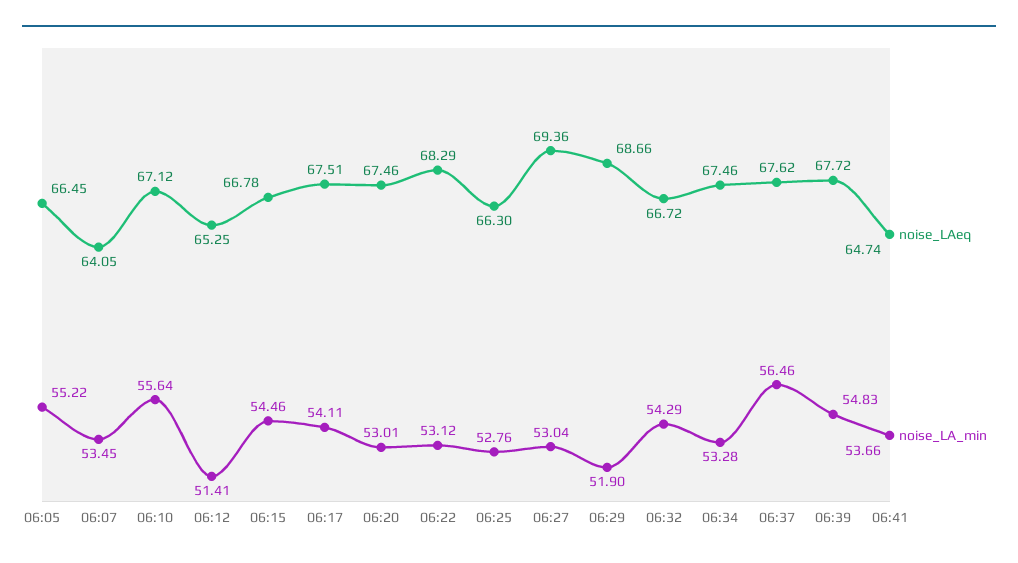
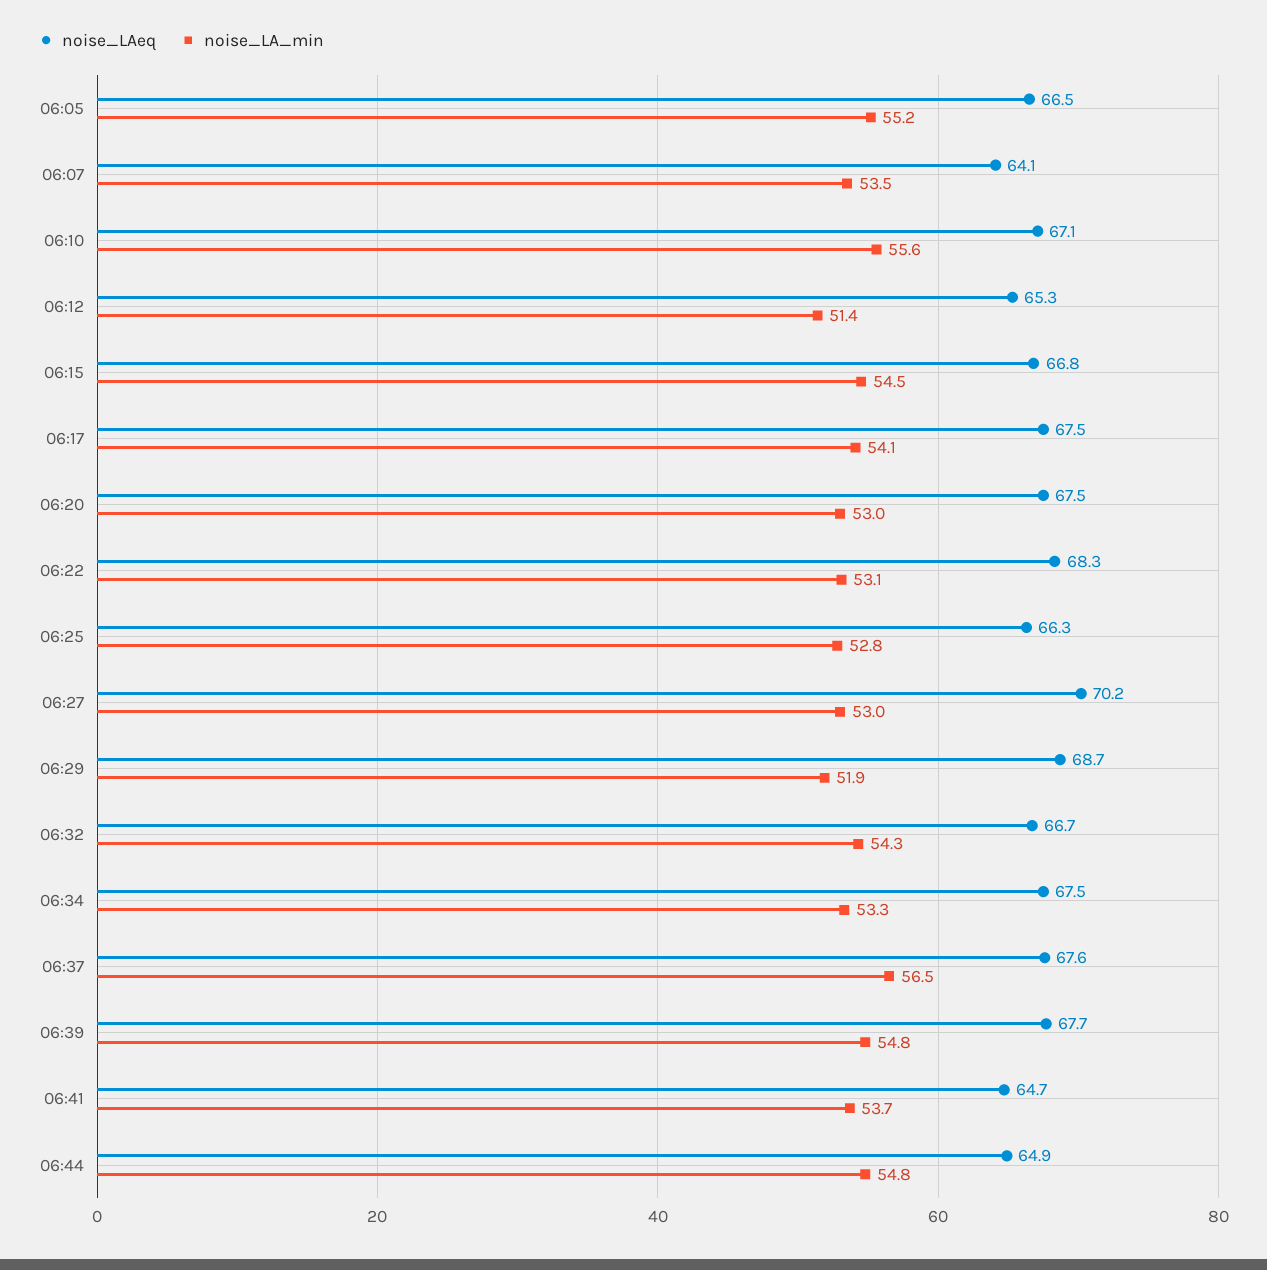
noise_LAeq, 06:27: 69.36 -> 70.2
noise_LAeq, 06:44: none -> 64.9
noise_LA_min, 06:44: none -> 54.8

